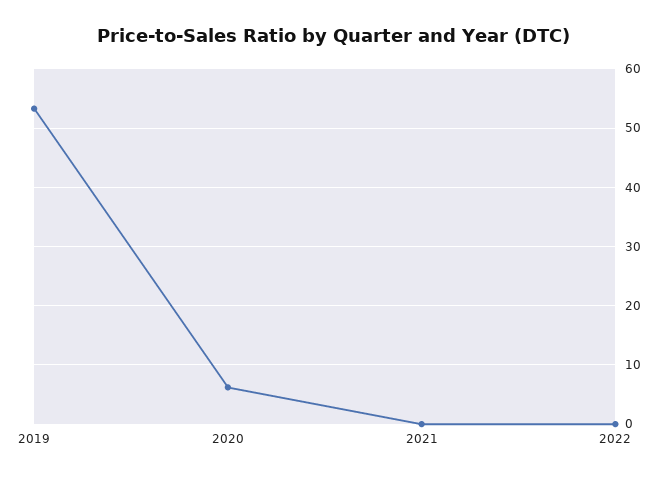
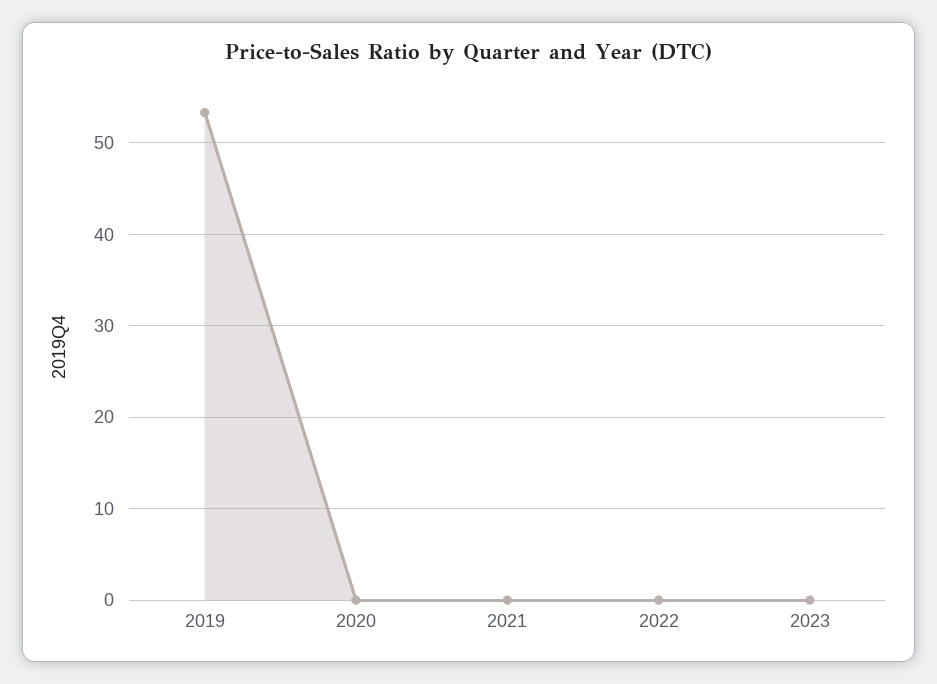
2020: 6 -> 0
2023: none -> 0

